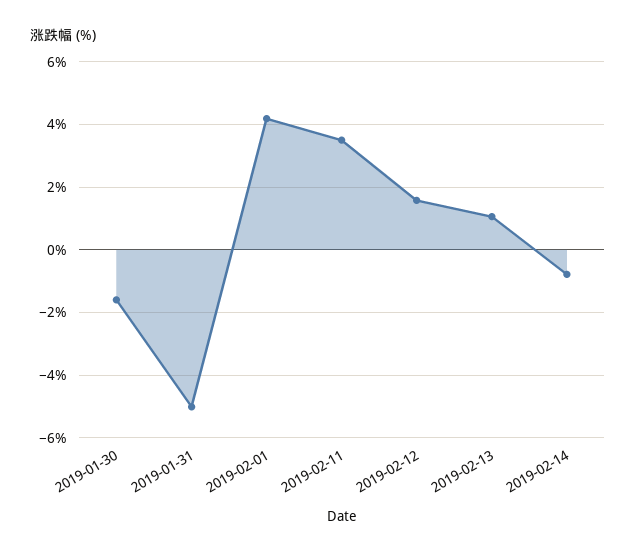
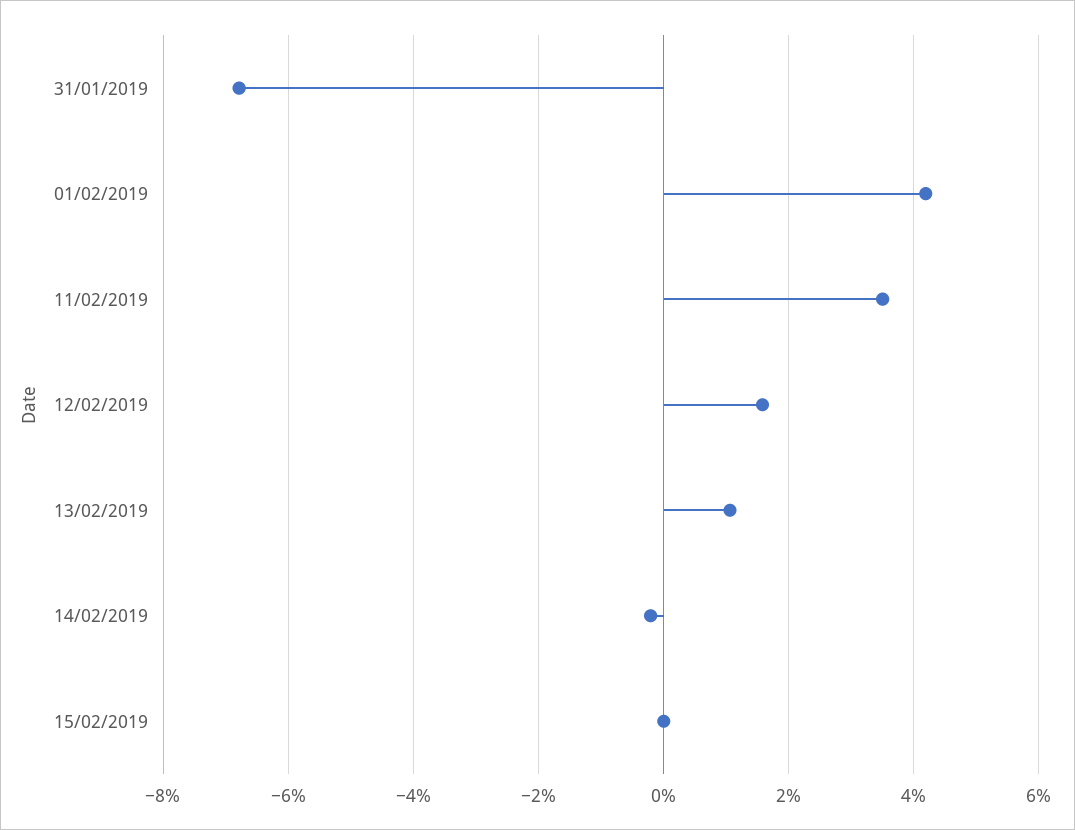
2019-01-30: -1.6 -> none
2019-01-31: -5 -> -6.8
2019-02-14: -0.8 -> -0.2
15/02/2019: none -> 0

